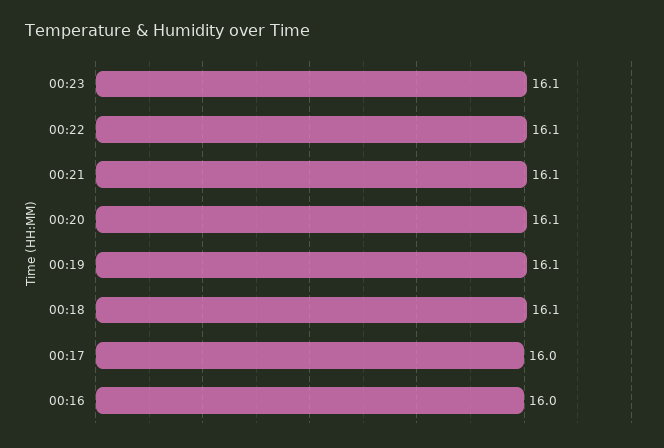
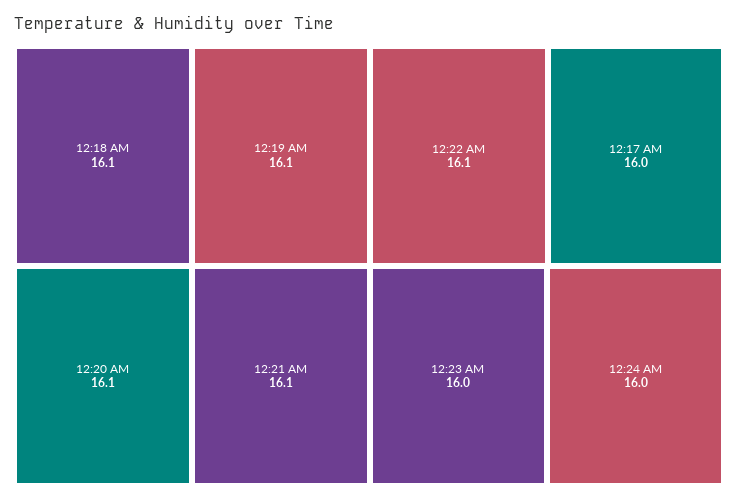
00:23: 16.1 -> 16
00:16: 16 -> none
12:24 AM: none -> 16

